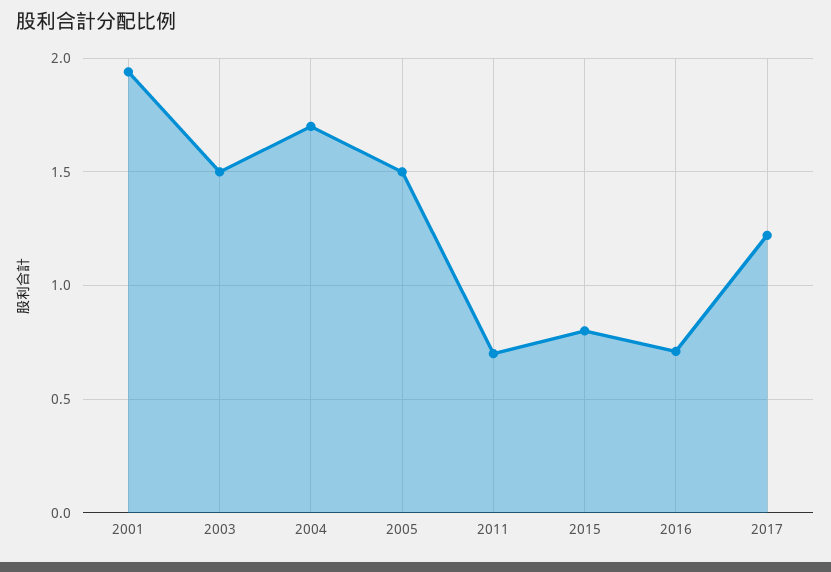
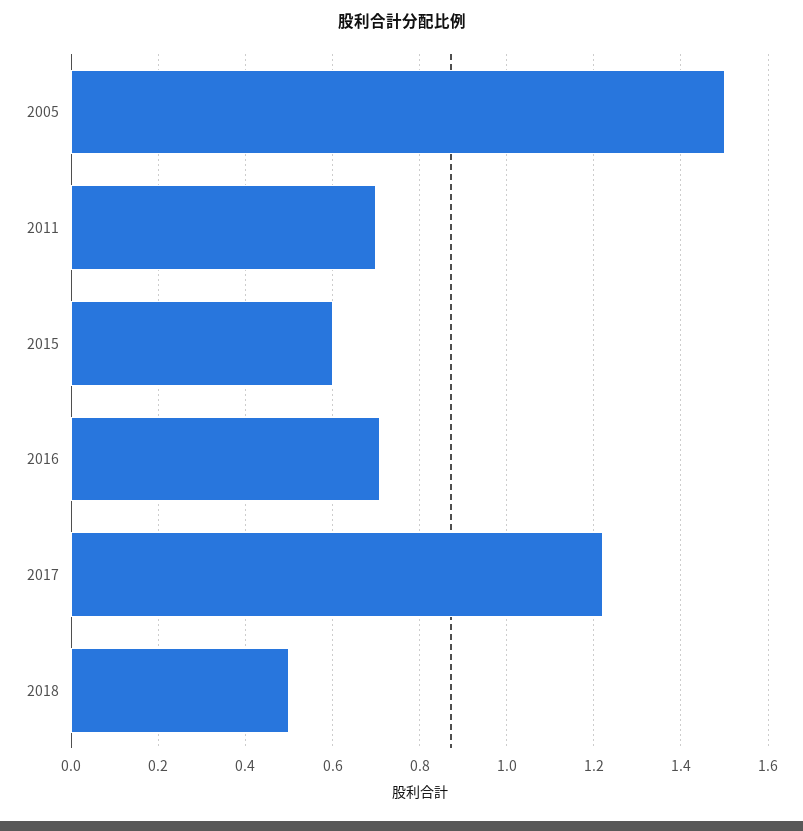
2001: 1.95 -> none
2003: 1.5 -> none
2004: 1.7 -> none
2015: 0.8 -> 0.6
2018: none -> 0.5

